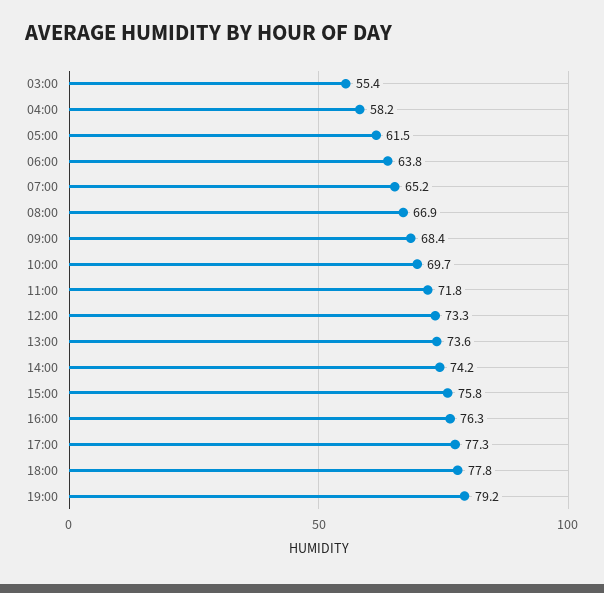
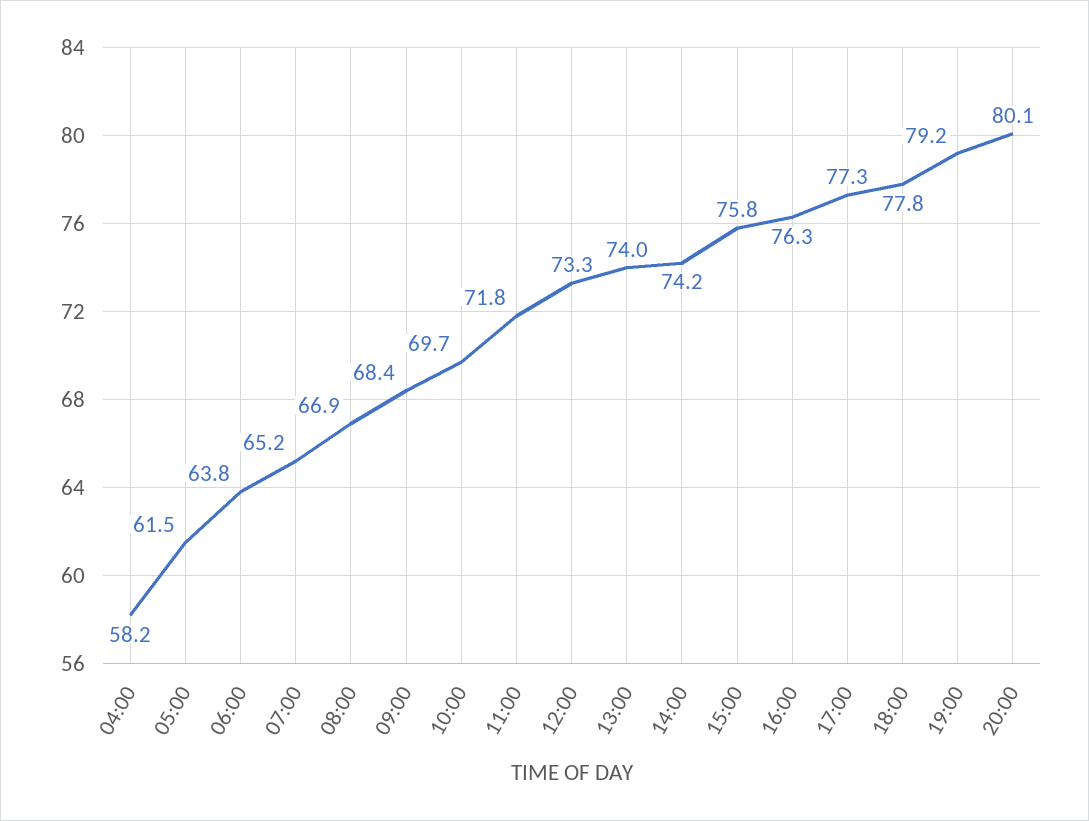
03:00: 55.4 -> none
13:00: 73.6 -> 74
20:00: none -> 80.1

